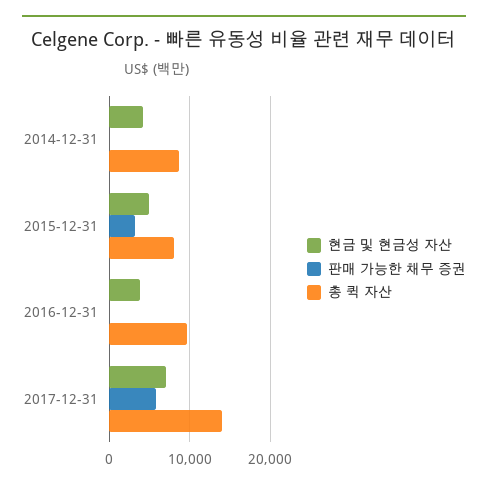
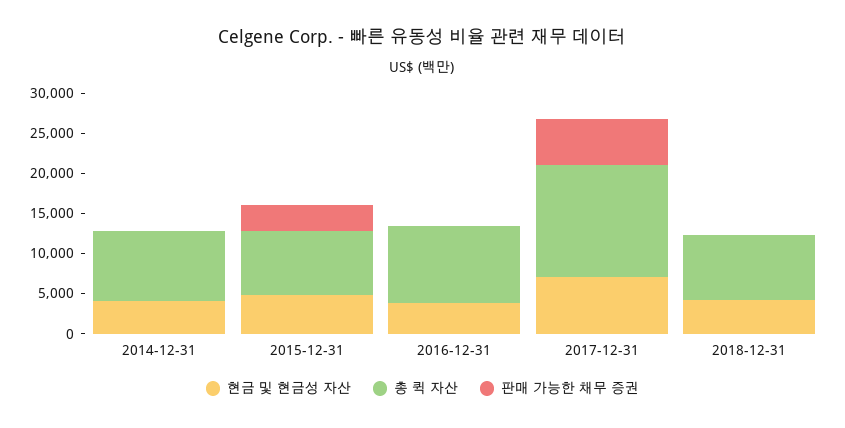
현금 및 현금성 자산, 2018-12-31: none -> 4000
총 퀵 자산, 2018-12-31: none -> 8000
판매 가능한 채무 증권, 2018-12-31: none -> 0

